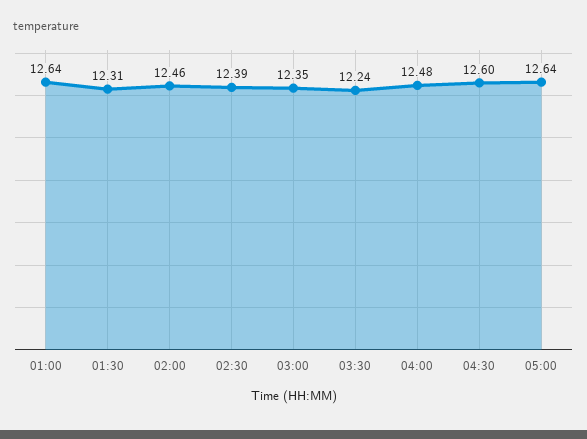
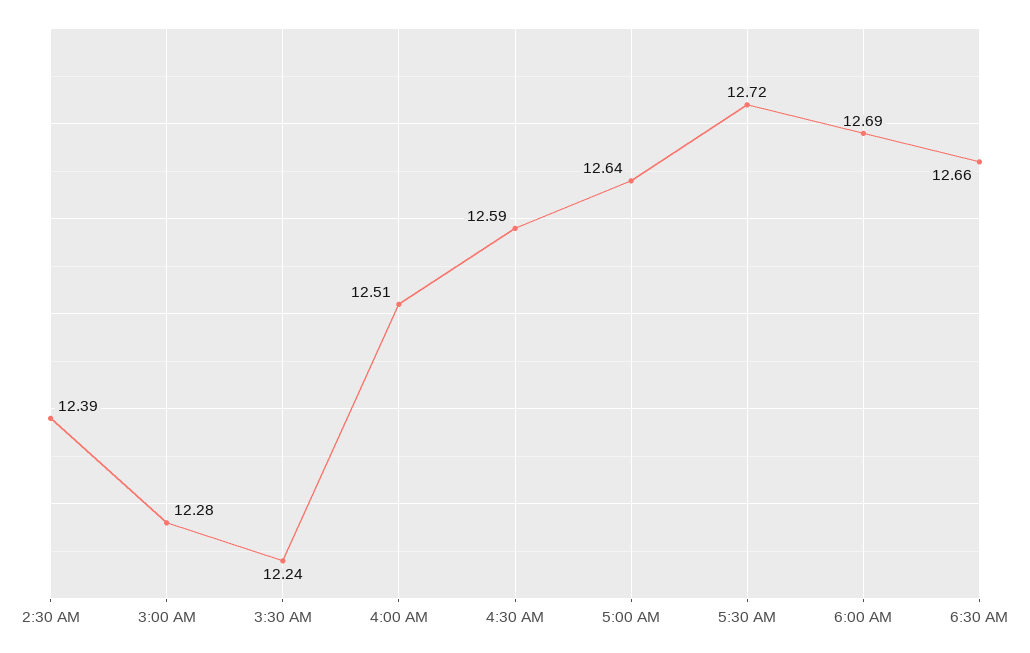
01:00: 12.64 -> none
01:30: 12.31 -> none
02:00: 12.46 -> none
03:00: 12.35 -> 12.28
04:00: 12.48 -> 12.51
04:30: 12.6 -> 12.59
5:30 AM: none -> 12.72
6:00 AM: none -> 12.69
6:30 AM: none -> 12.66

